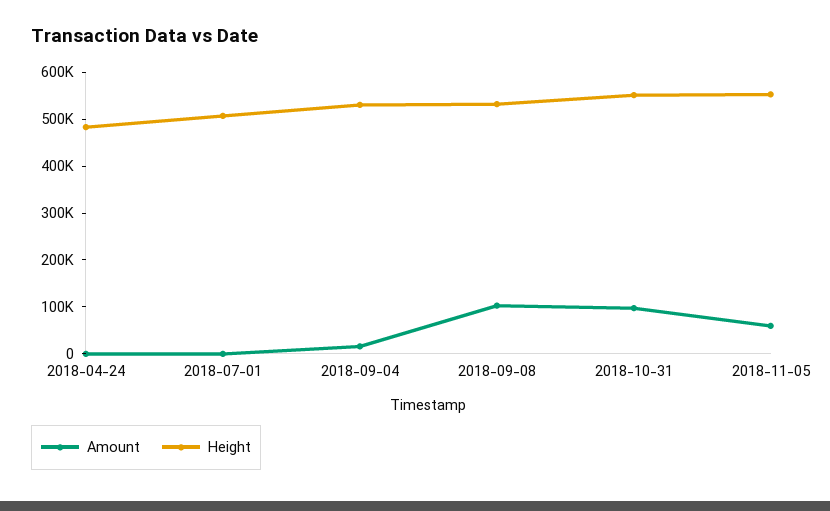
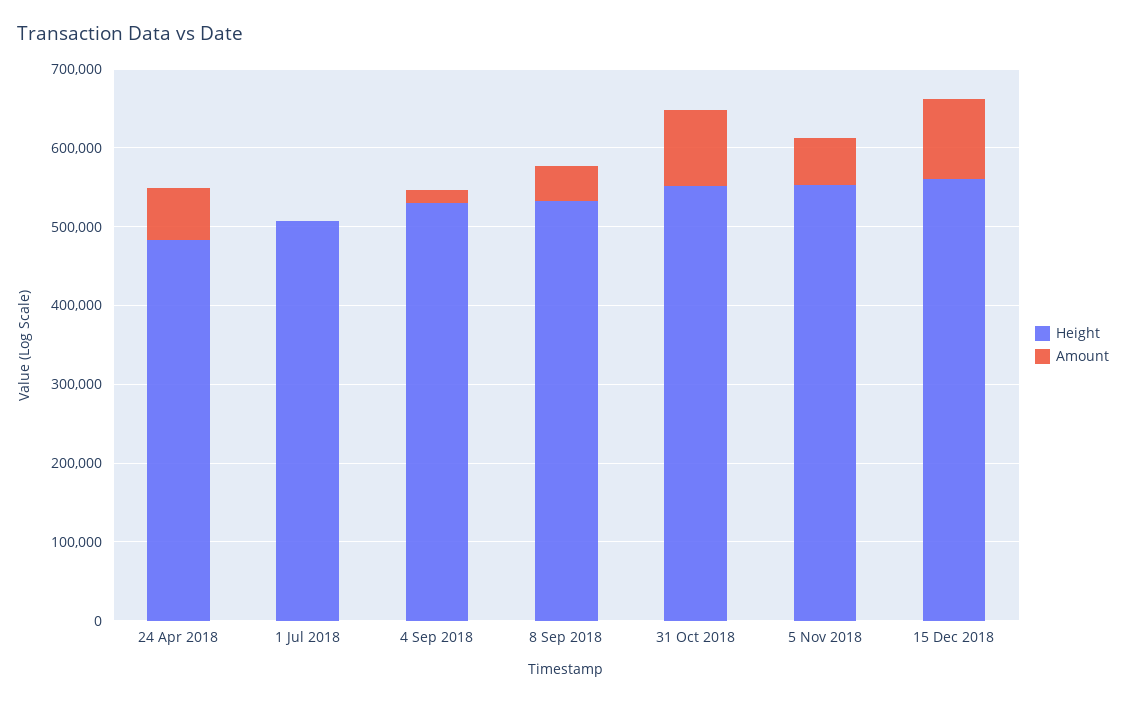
Amount, 2018-04-24: 0 -> 60000
Amount, 2018-09-08: 100000 -> 40000
Height, 15 Dec 2018: none -> 560000
Amount, 15 Dec 2018: none -> 100000

